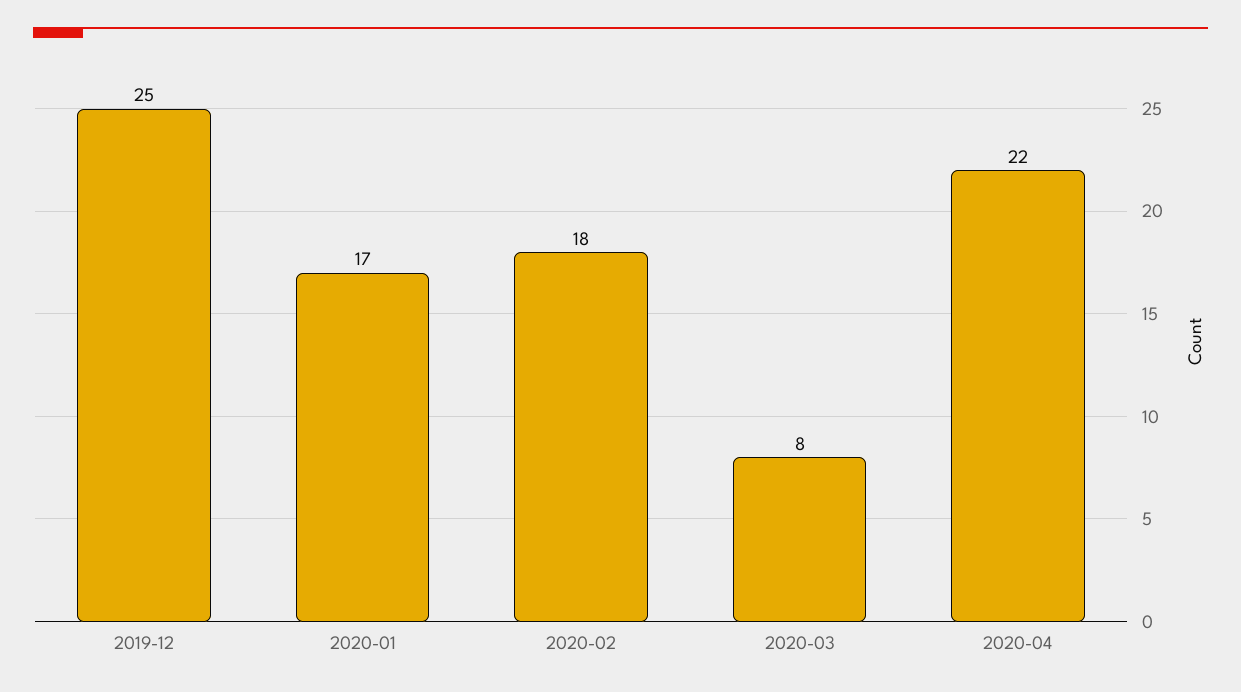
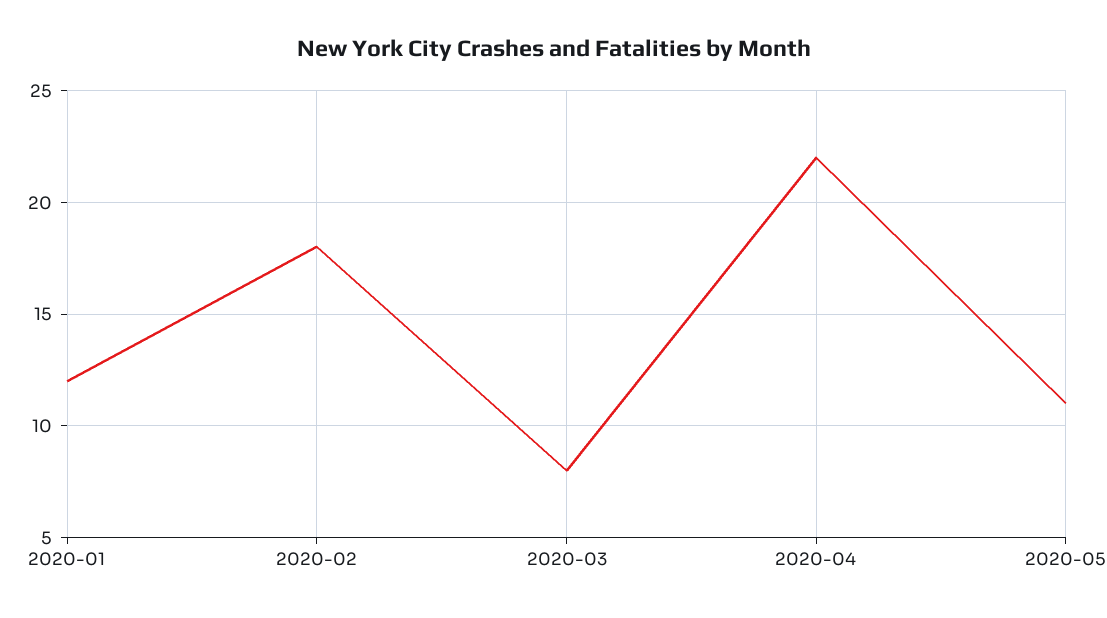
2019-12: 25 -> none
2020-01: 17 -> 12
2020-05: none -> 11

